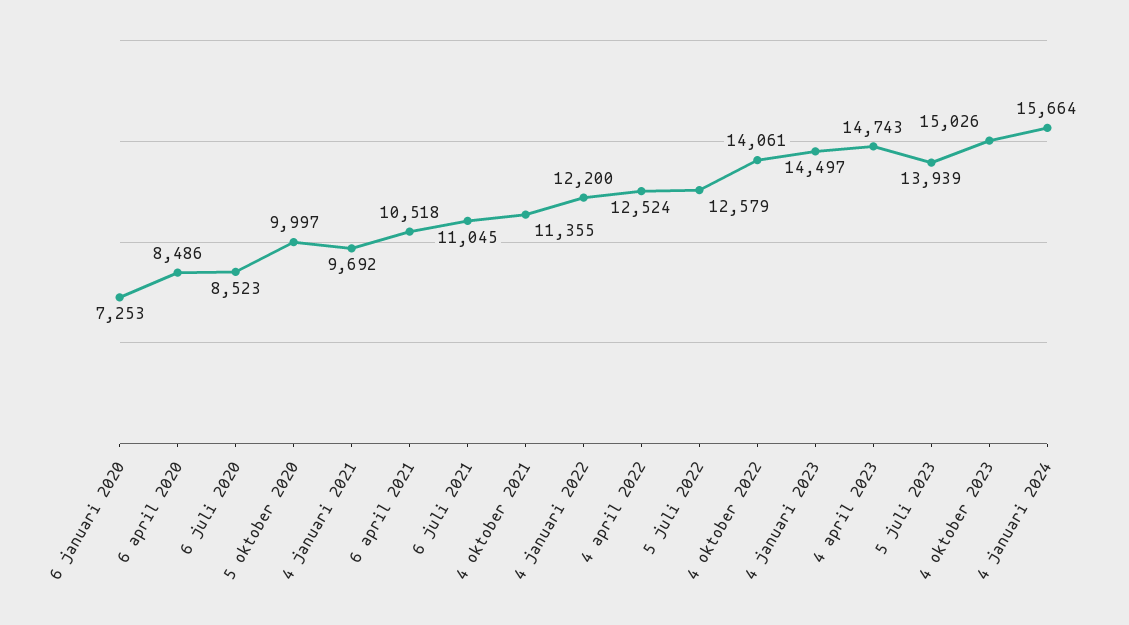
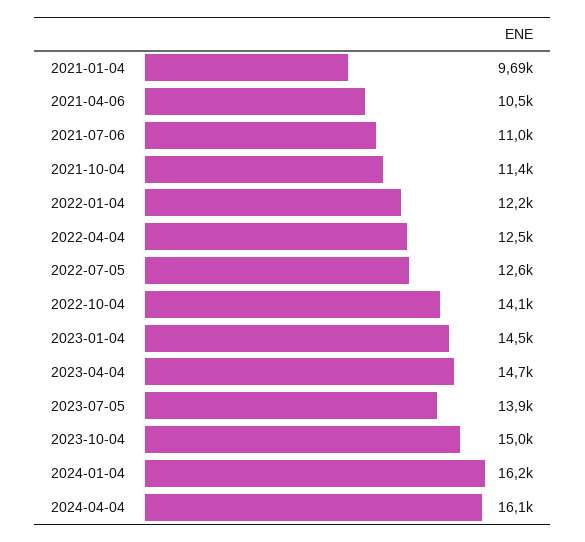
6 januari 2020: 7253 -> none
6 april 2020: 8486 -> none
6 juli 2020: 8523 -> none
5 oktober 2020: 9997 -> none
4 januari 2024: 15664 -> 16200
2024-04-04: none -> 16100

